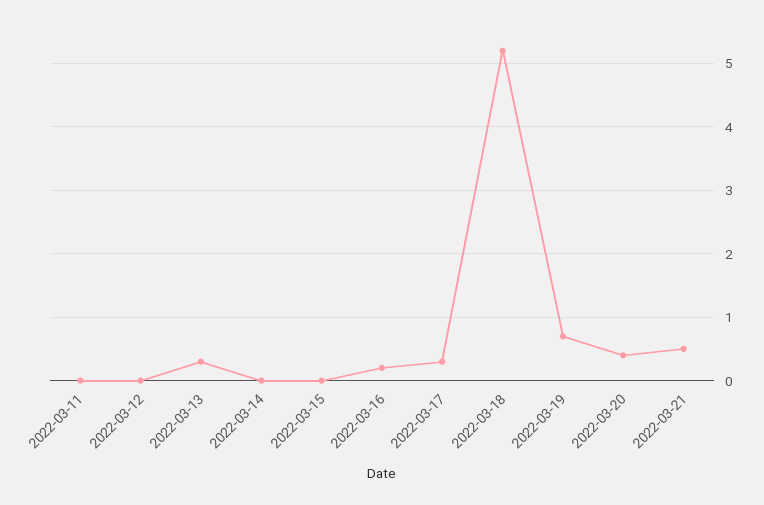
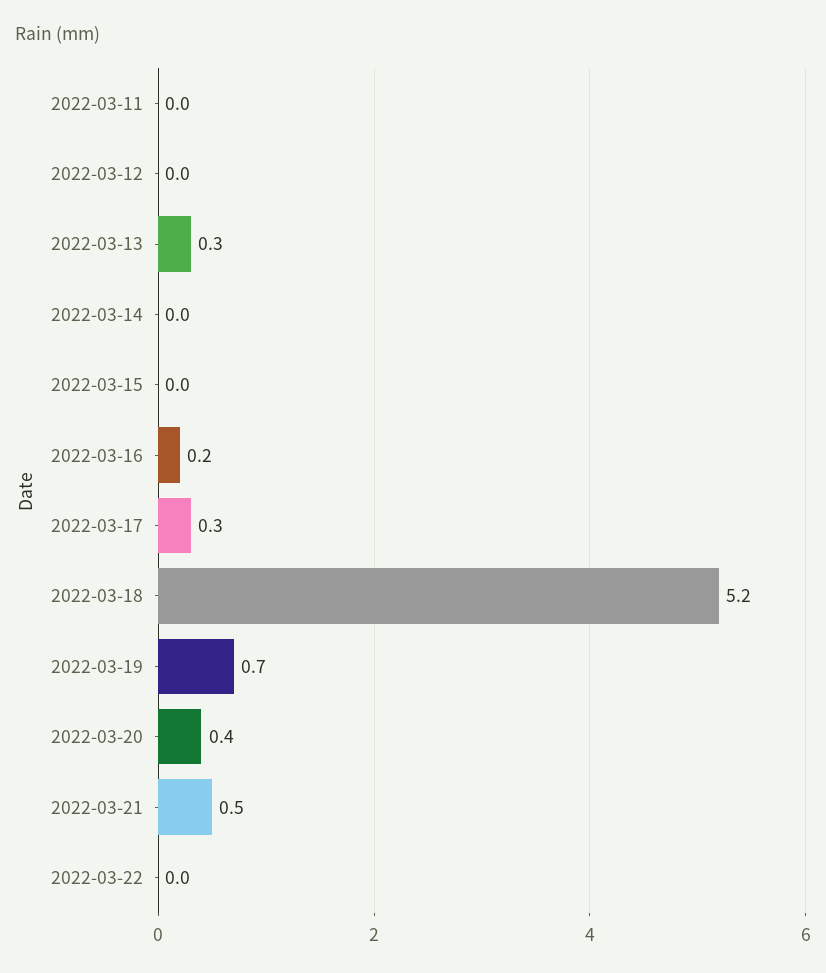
2022-03-22: none -> 0

